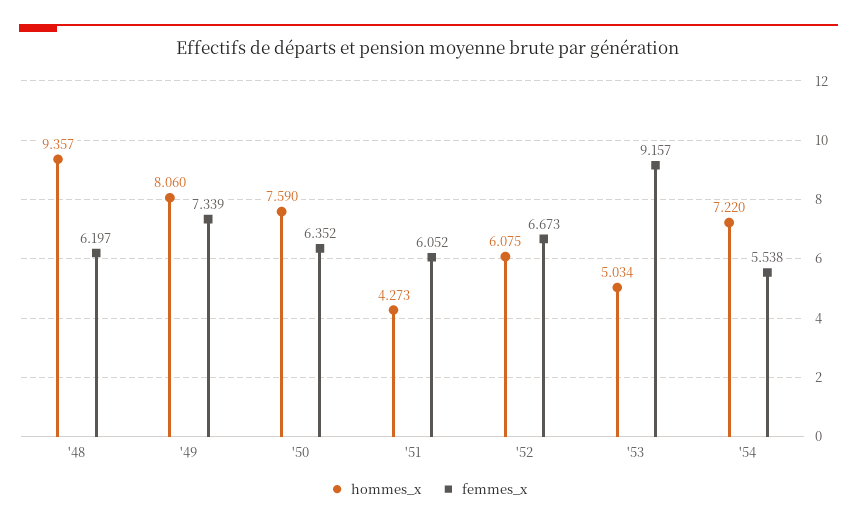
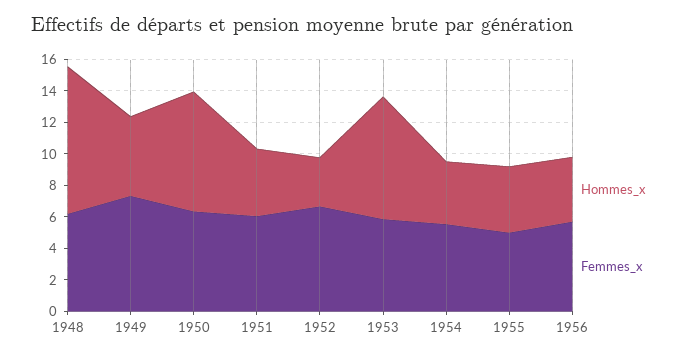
hommes_x, '49: 8.06 -> 5
hommes_x, '52: 6.075 -> 3
hommes_x, '53: 5.034 -> 8
femmes_x, '53: 9.157 -> 6
hommes_x, '54: 7.22 -> 4
hommes_x, 1955: none -> 4
femmes_x, 1955: none -> 5
hommes_x, 1956: none -> 4
femmes_x, 1956: none -> 6

